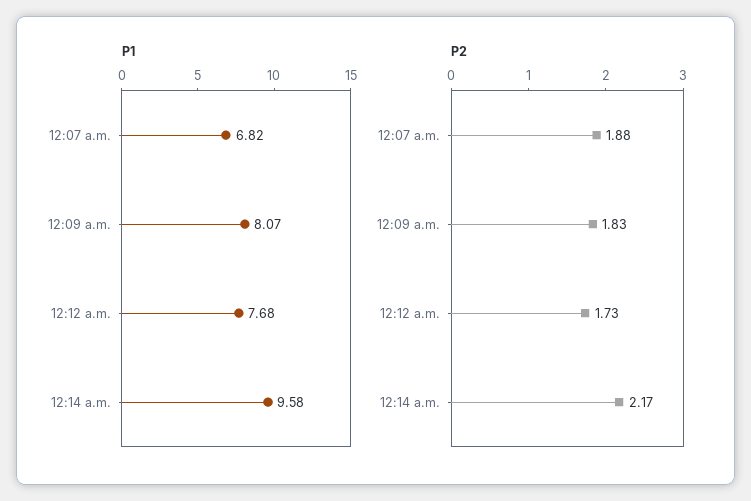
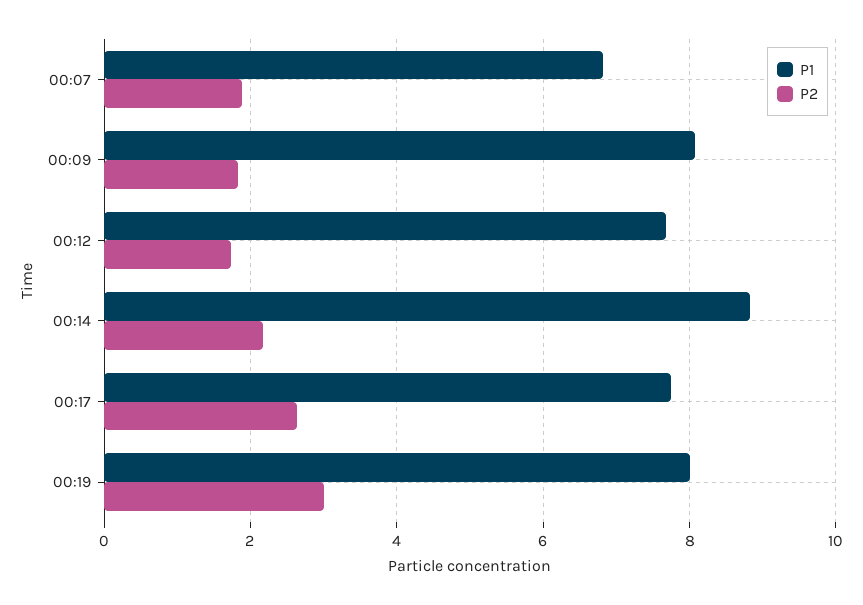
P1, 12:14 a.m.: 9.58 -> 8.8
P1, 00:17: none -> 7.8
P2, 00:17: none -> 2.6
P1, 00:19: none -> 8
P2, 00:19: none -> 3

